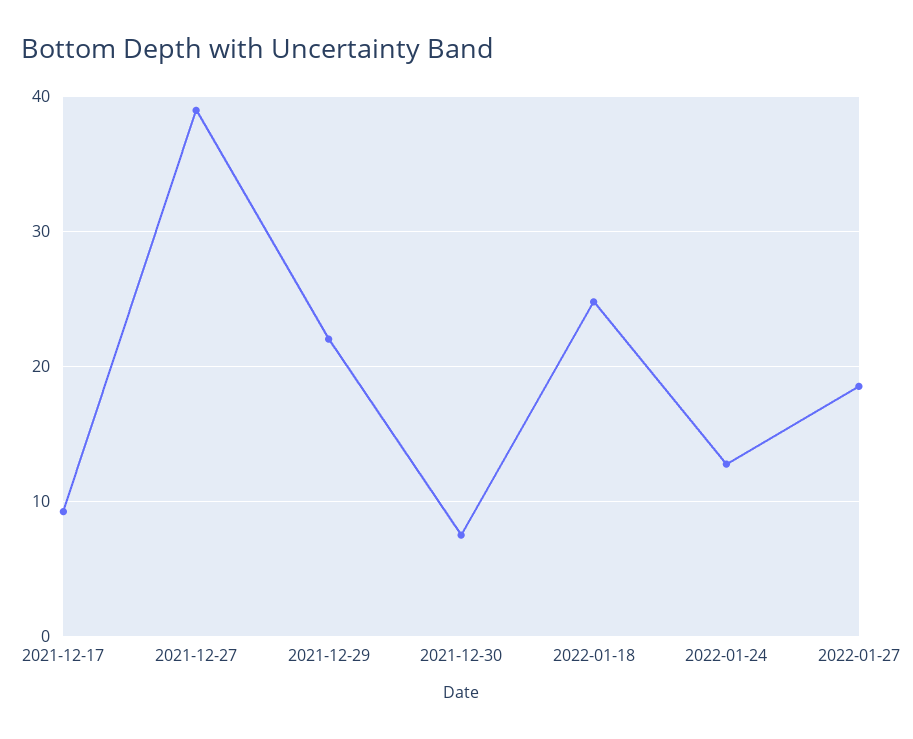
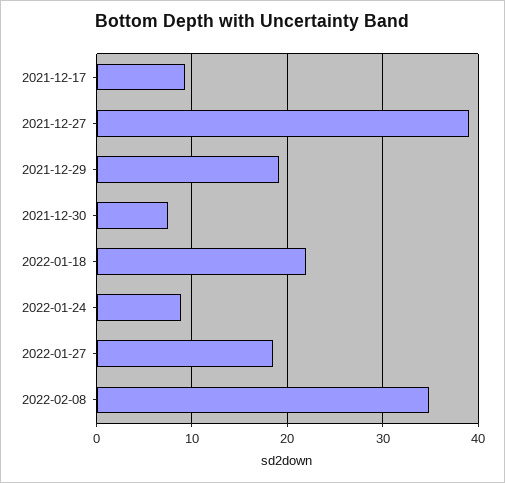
2021-12-29: 22 -> 19
2022-01-18: 25 -> 22
2022-01-24: 13 -> 9
2022-02-08: none -> 35

